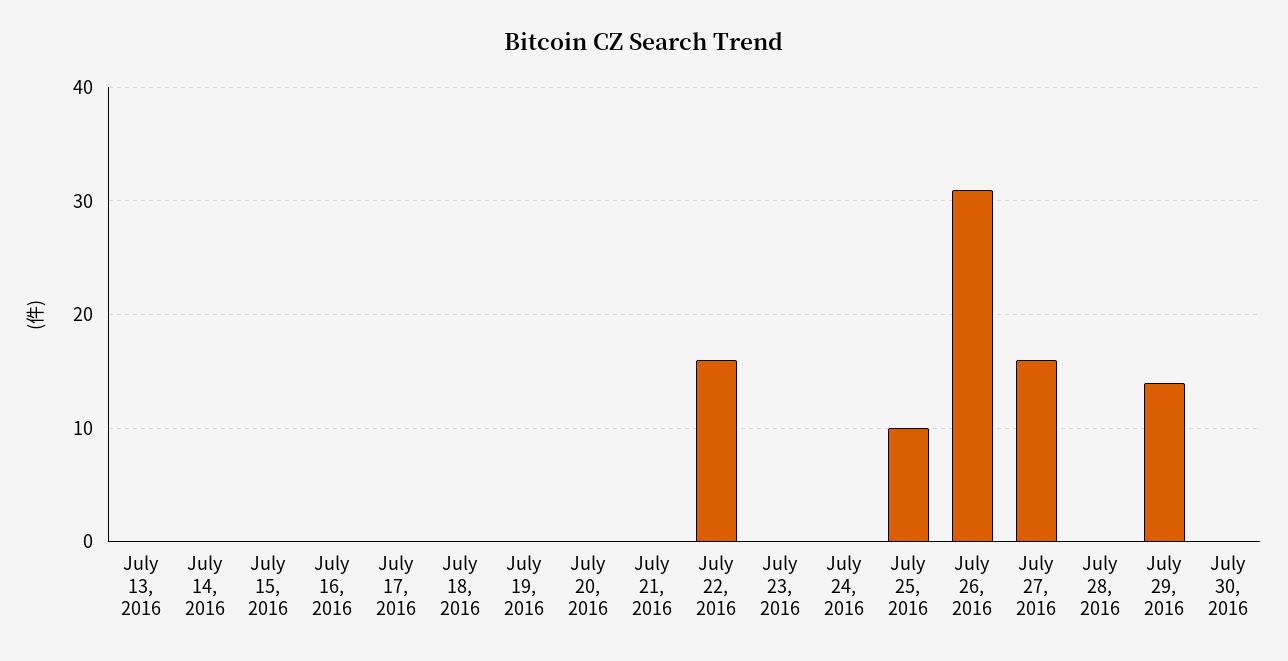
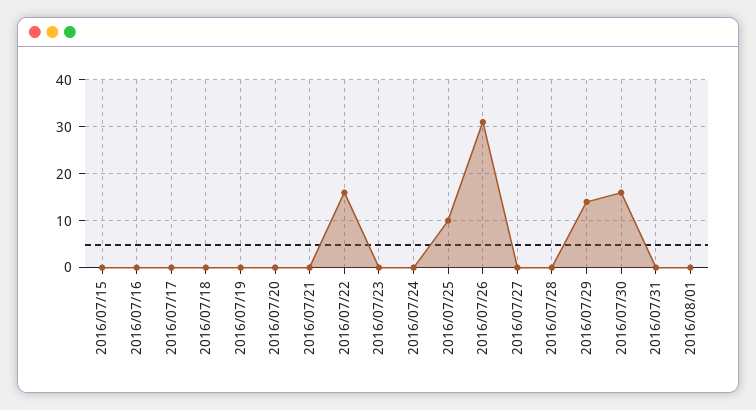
July 13, 2016: 0 -> none
July 14, 2016: 0 -> none
July 27, 2016: 16 -> 0
July 30, 2016: 0 -> 15
2016/07/31: none -> 0
2016/08/01: none -> 0

